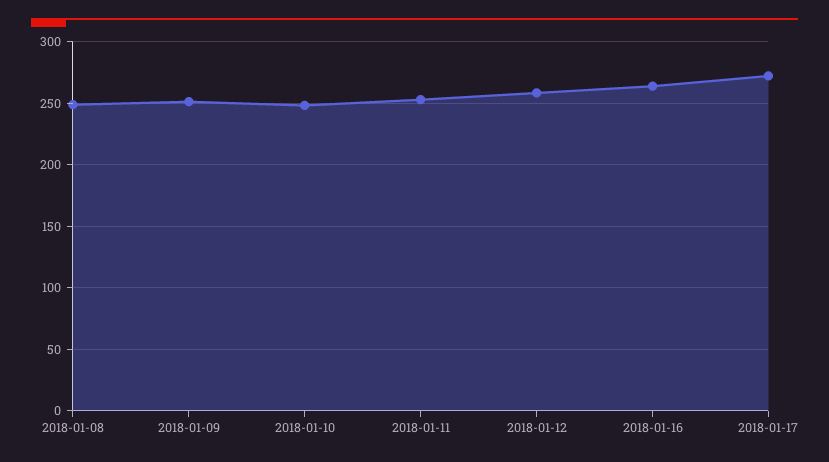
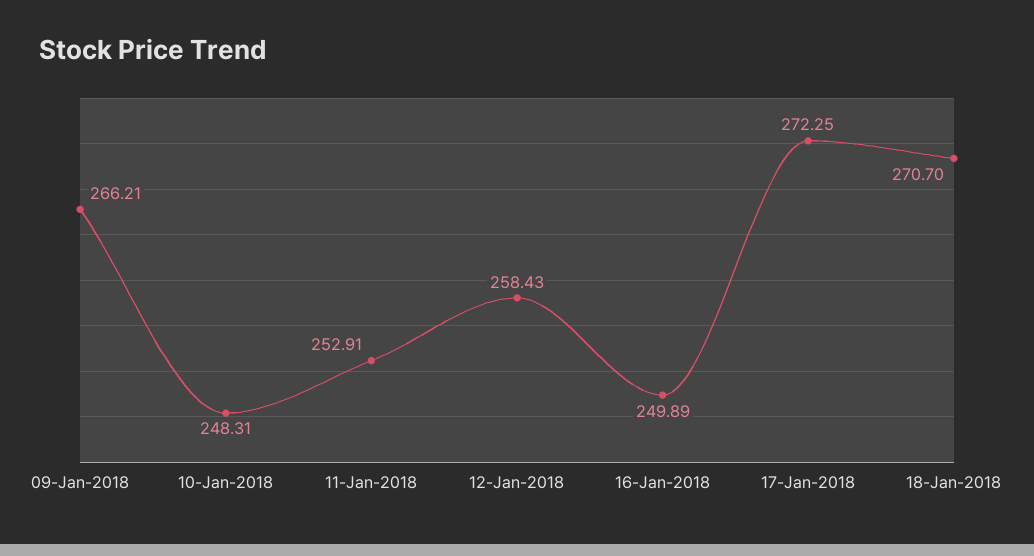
2018-01-08: 250 -> none
2018-01-09: 250 -> 266.21
2018-01-16: 265 -> 249.89
18-Jan-2018: none -> 270.7

